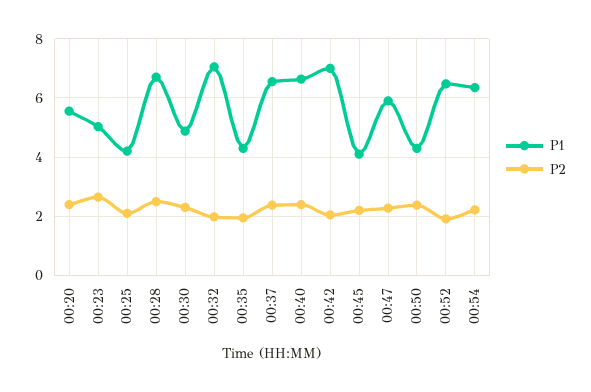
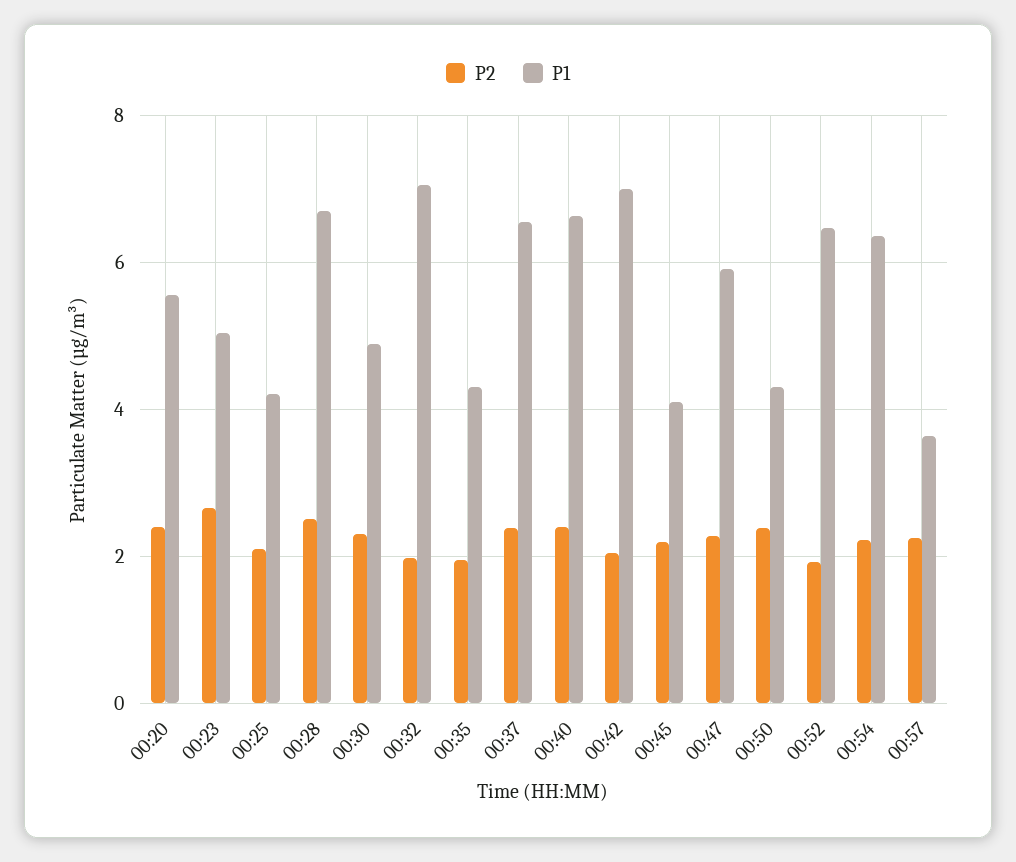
P2, 00:57: none -> 2.2
P1, 00:57: none -> 3.6

